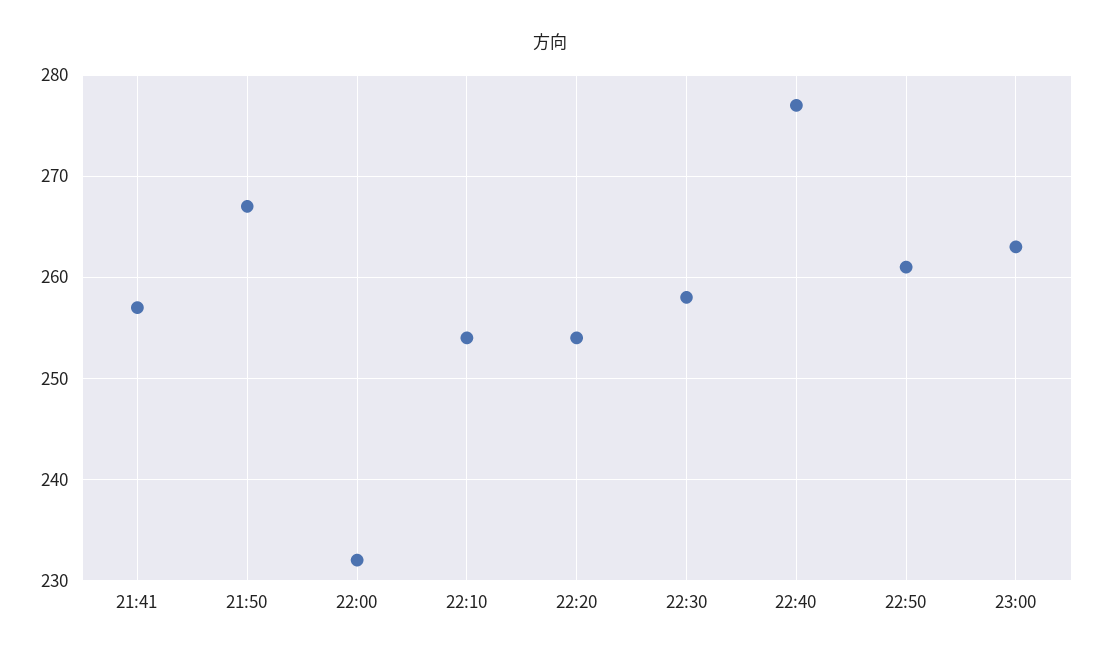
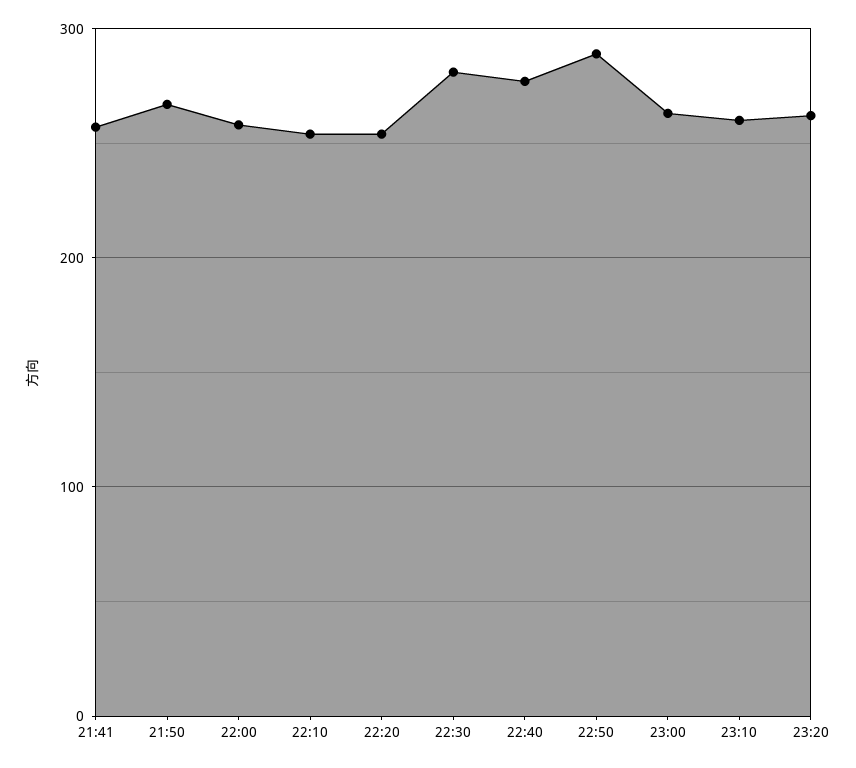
22:00: 232 -> 260
22:30: 258 -> 280
22:50: 261 -> 290
23:10: none -> 260
23:20: none -> 260

